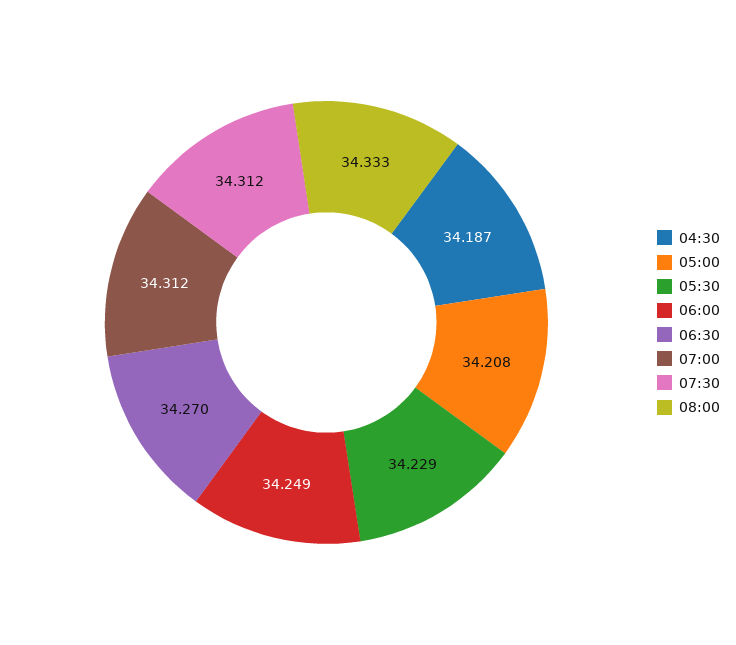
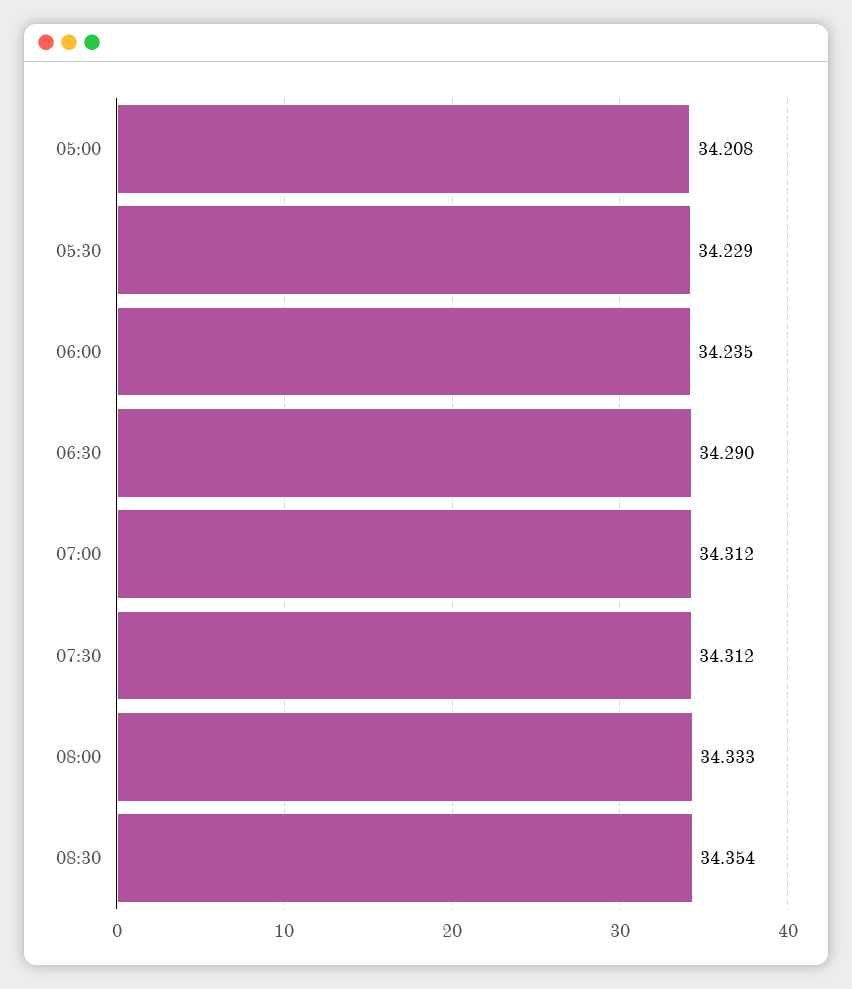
04:30: 34.187 -> none
06:00: 34.249 -> 34.235
06:30: 34.27 -> 34.29
08:30: none -> 34.354

